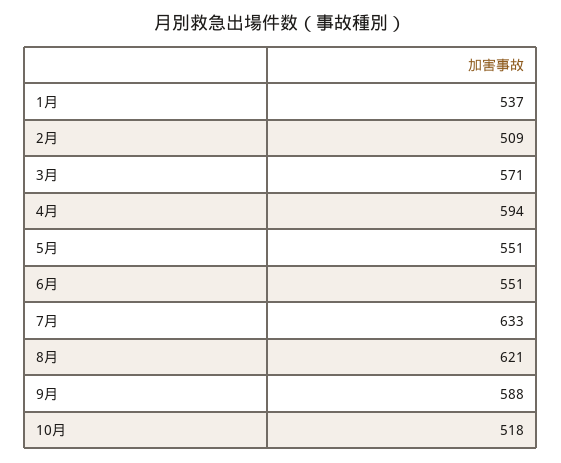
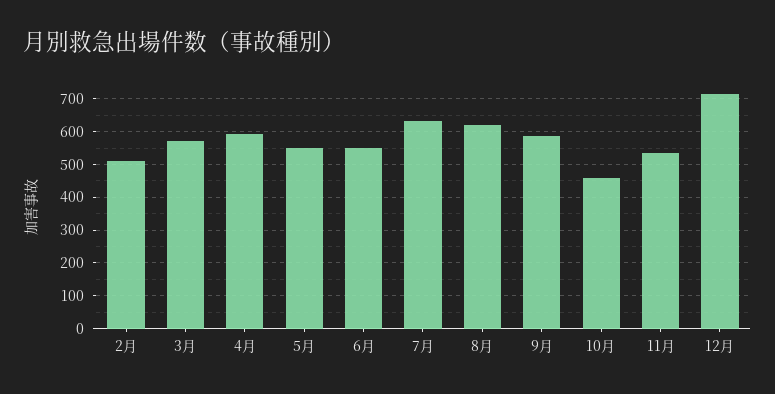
1月: 537 -> none
10月: 518 -> 460
11月: none -> 540
12月: none -> 720

